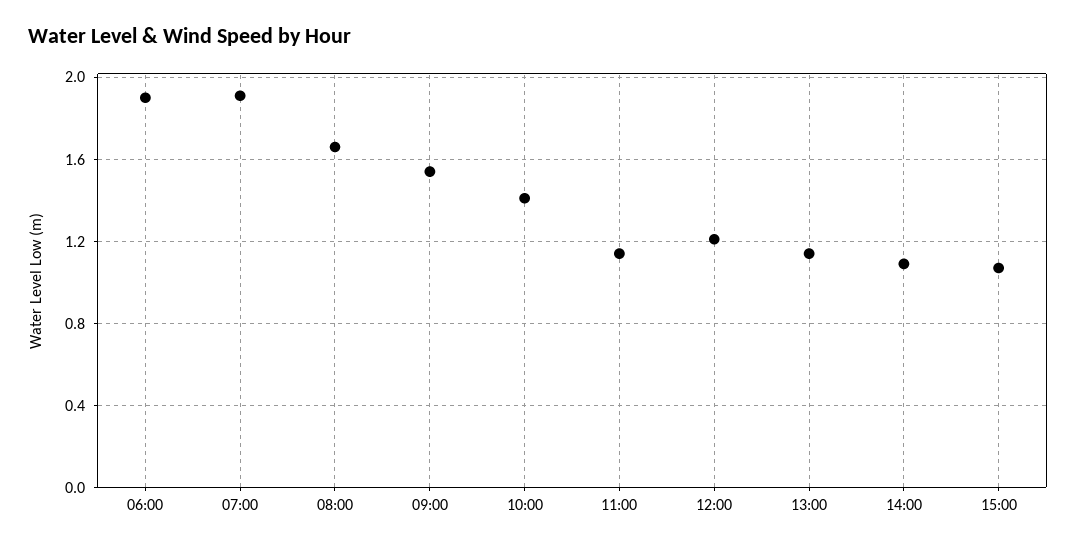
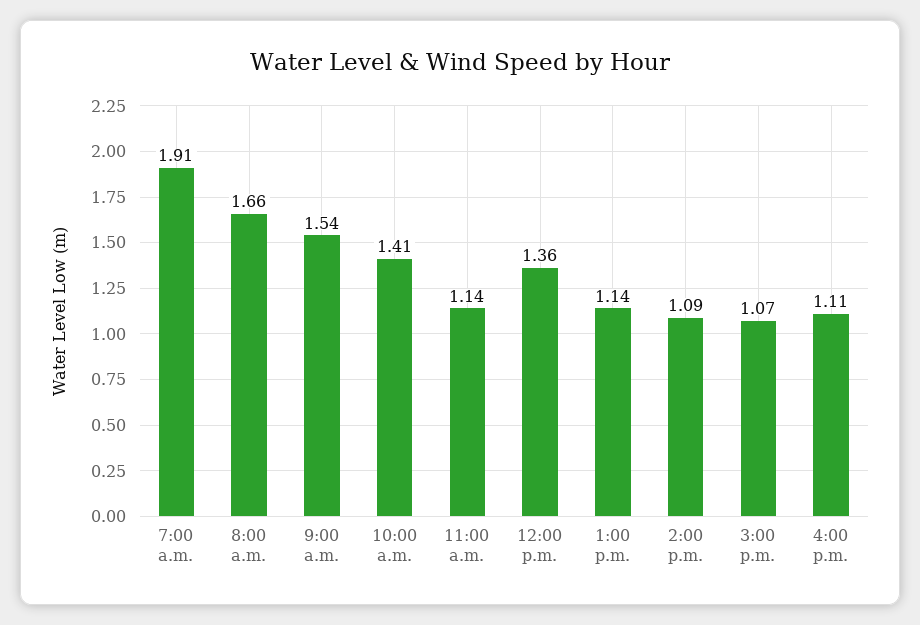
06:00: 1.9 -> none
12:00: 1.2 -> 1.36
4:00 p.m.: none -> 1.11

